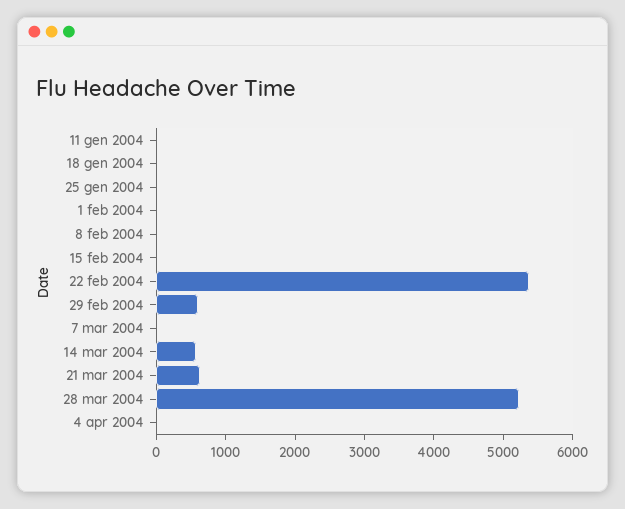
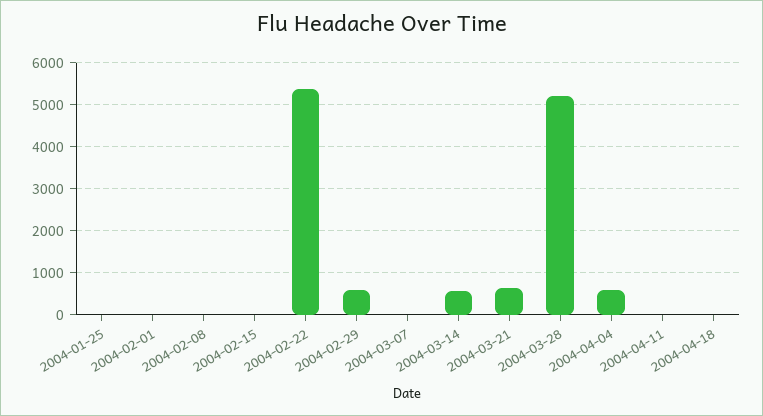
11 gen 2004: 0 -> none
18 gen 2004: 0 -> none
4 apr 2004: 0 -> 600
2004-04-11: none -> 0
2004-04-18: none -> 0

